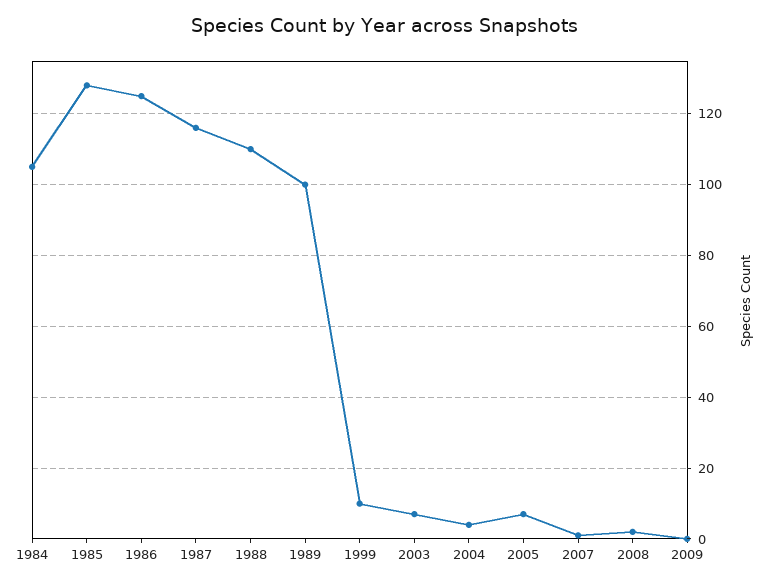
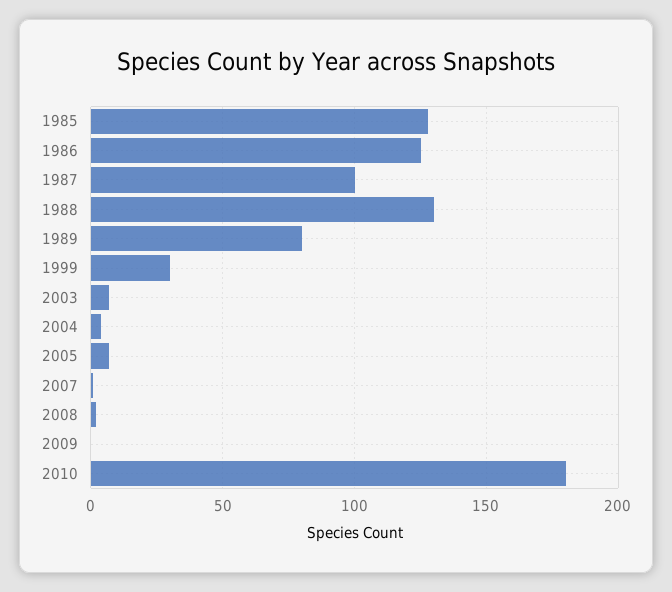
1984: 105 -> none
1987: 115 -> 100
1988: 110 -> 130
1989: 100 -> 80
1999: 10 -> 30
2010: none -> 180

